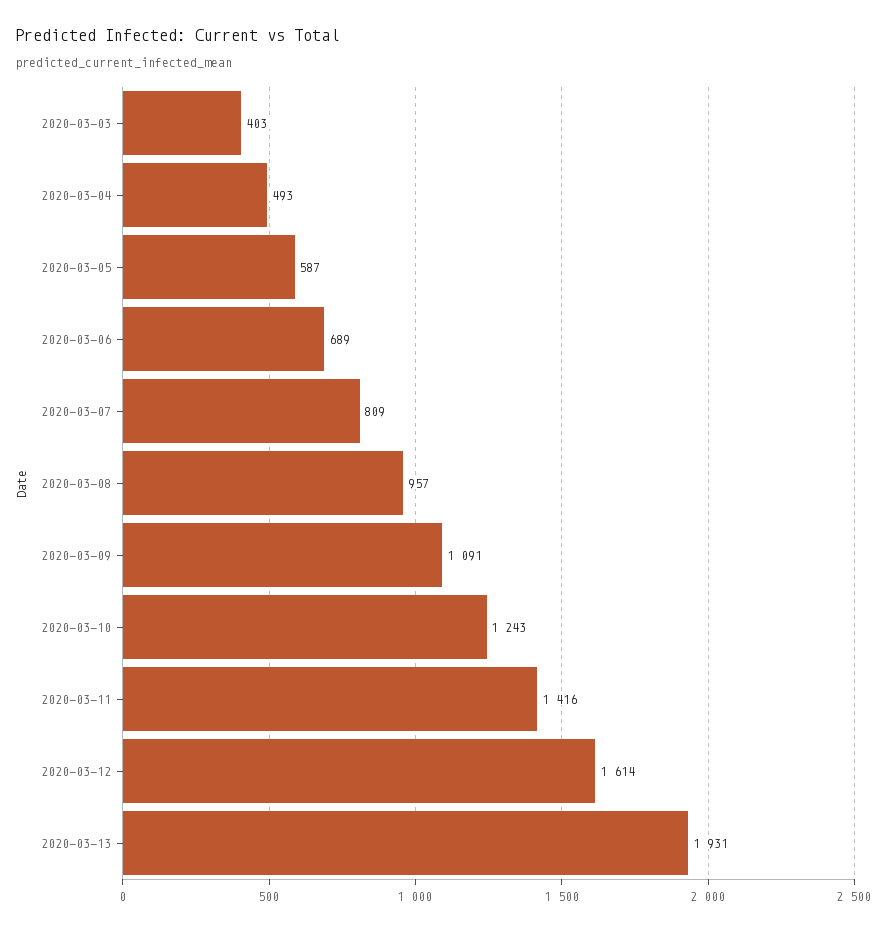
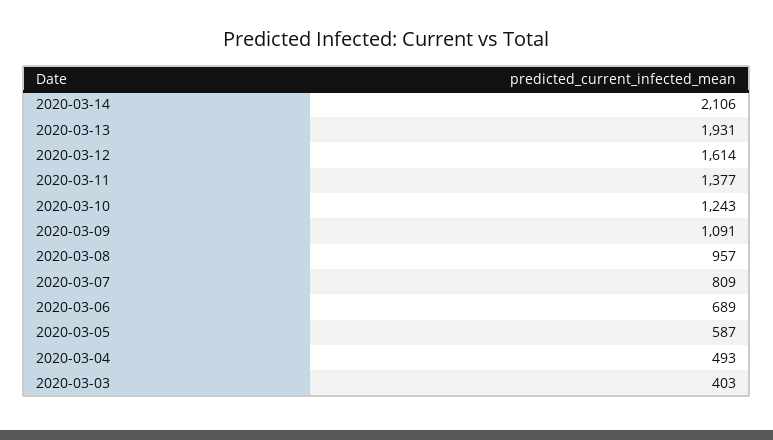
2020-03-11: 1416 -> 1377
2020-03-14: none -> 2106

